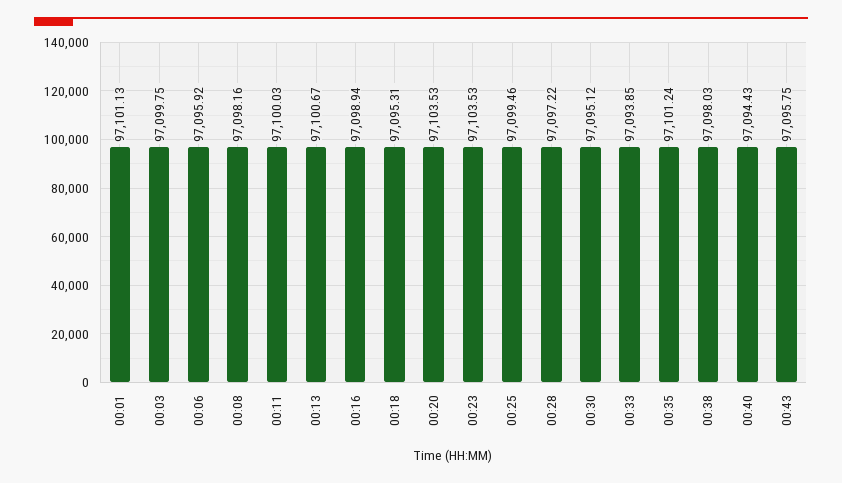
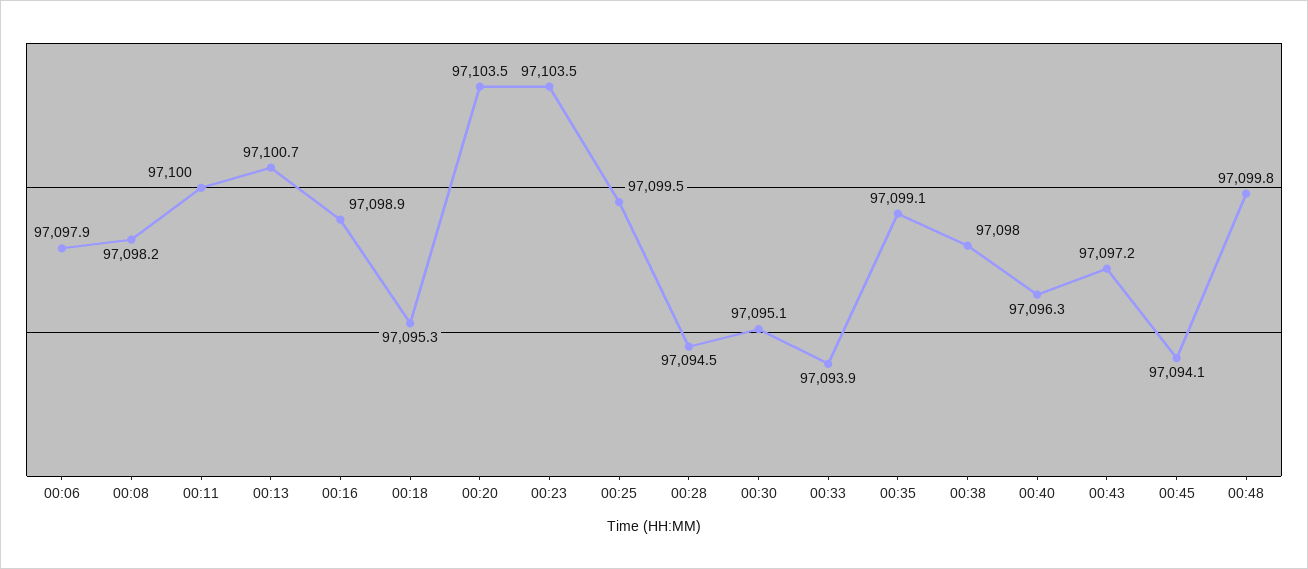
00:01: 97101.13 -> none
00:03: 97099.75 -> none
00:06: 97095.92 -> 97097.9
00:28: 97097.22 -> 97094.5
00:35: 97101.24 -> 97099.1
00:40: 97094.43 -> 97096.3
00:43: 97095.75 -> 97097.2
00:45: none -> 97094.1
00:48: none -> 97099.8

